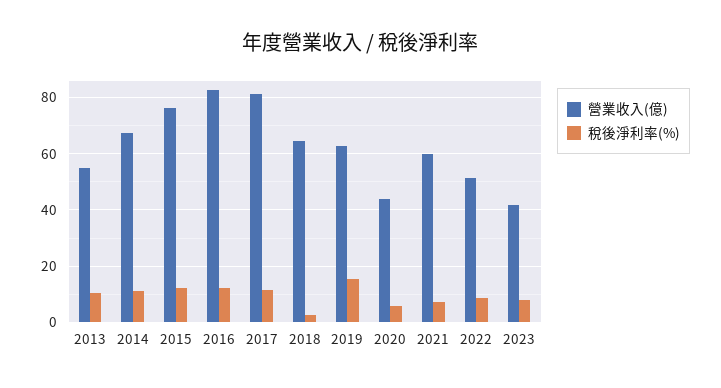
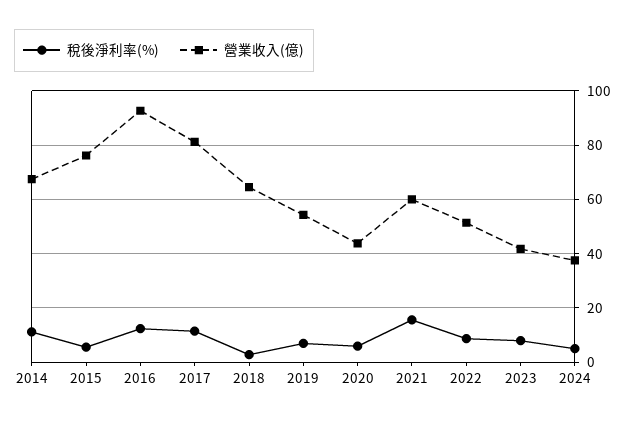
營業收入(億), 2013: 55 -> none
稅後淨利率(%), 2013: 10 -> none
稅後淨利率(%), 2015: 12.5 -> 5
營業收入(億), 2016: 82.5 -> 92.5
營業收入(億), 2019: 62.5 -> 55
稅後淨利率(%), 2019: 15 -> 7.5
稅後淨利率(%), 2021: 7.5 -> 15
稅後淨利率(%), 2024: none -> 5
營業收入(億), 2024: none -> 37.5

